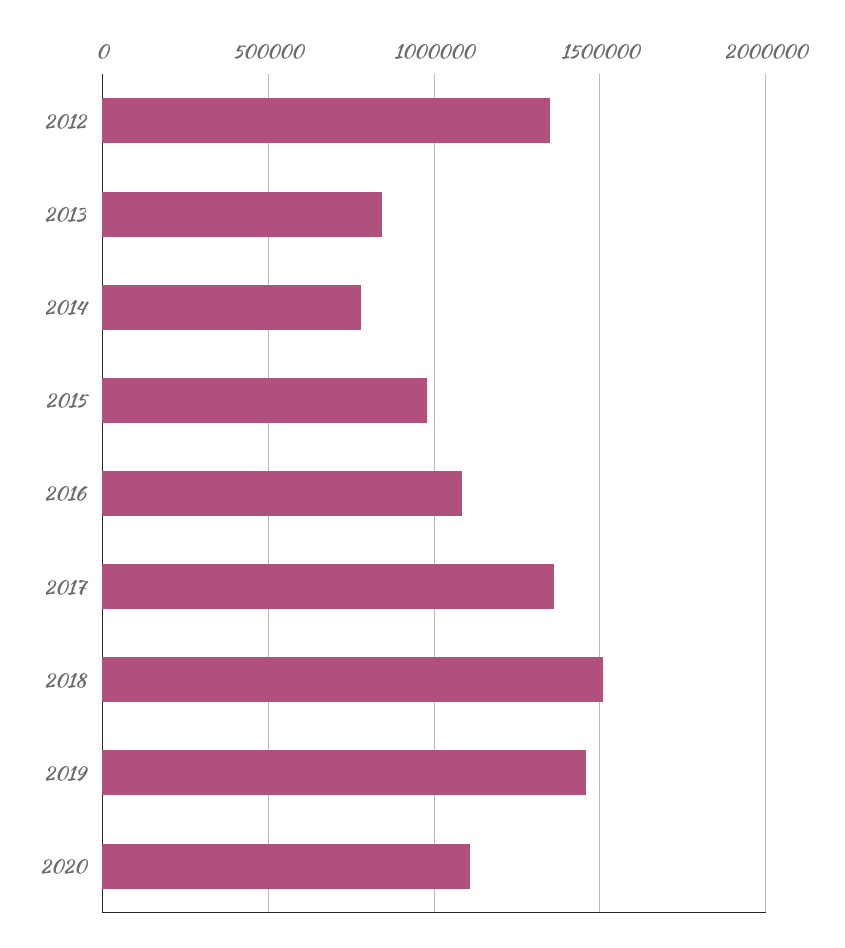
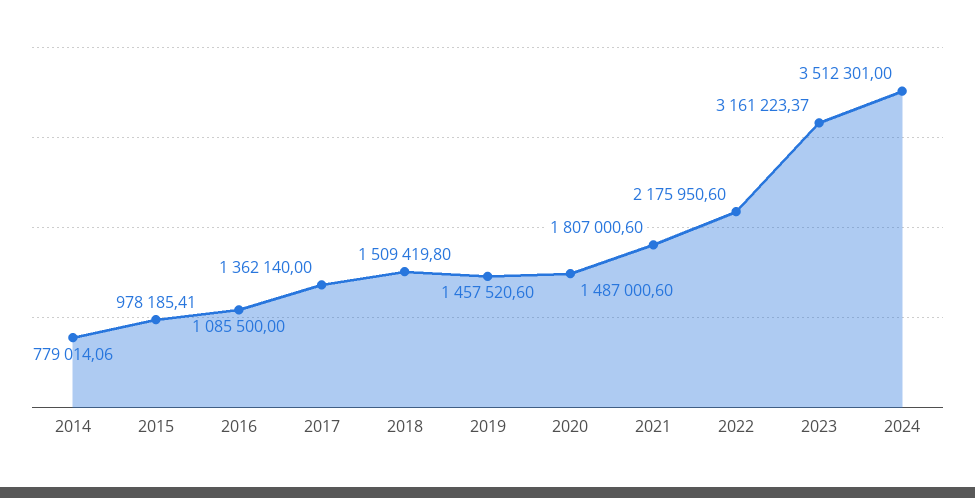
2012: 1350000 -> none
2013: 850000 -> none
2020: 1100000 -> 1487000.6
2021: none -> 1807000.6
2022: none -> 2175950.6
2023: none -> 3161223.37
2024: none -> 3512301

